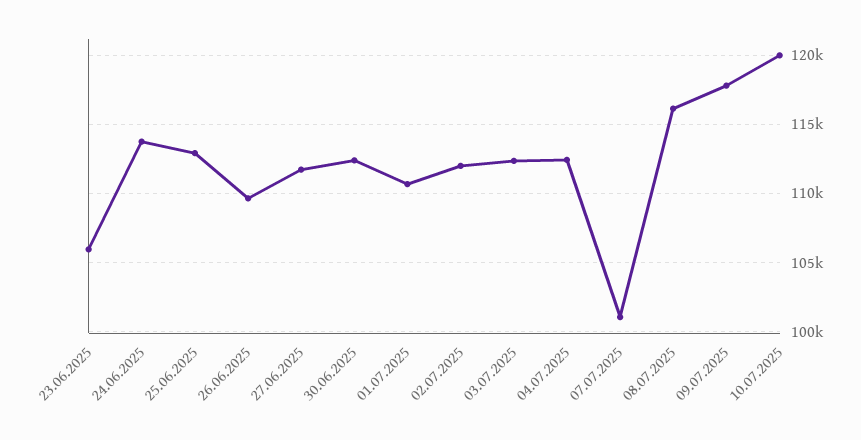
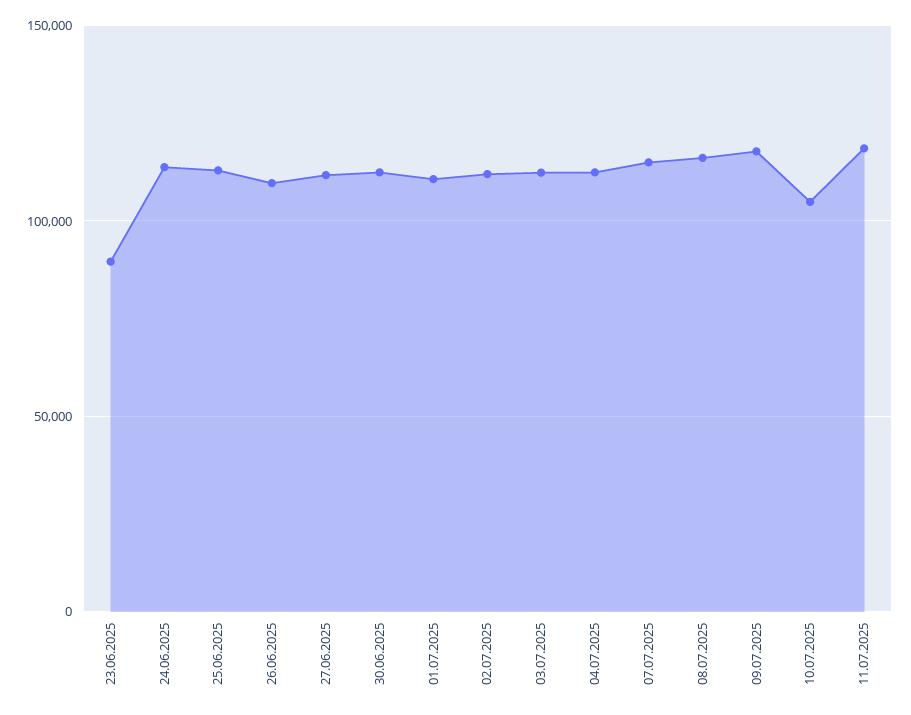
23.06.2025: 106000 -> 90000
07.07.2025: 101000 -> 115000
10.07.2025: 120000 -> 105000
11.07.2025: none -> 120000

